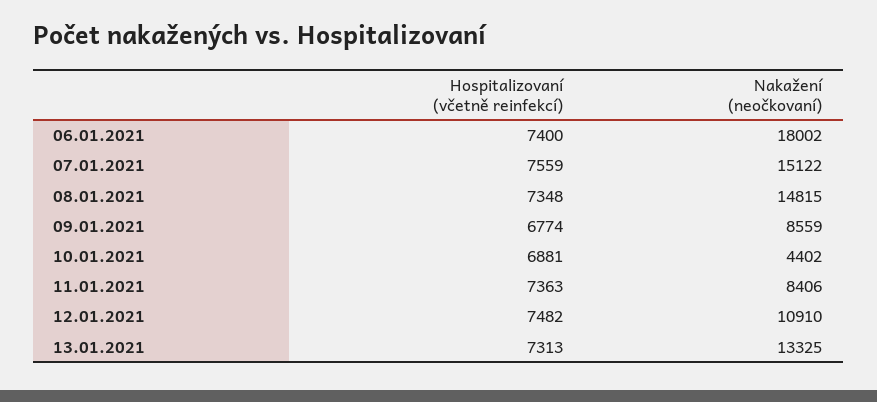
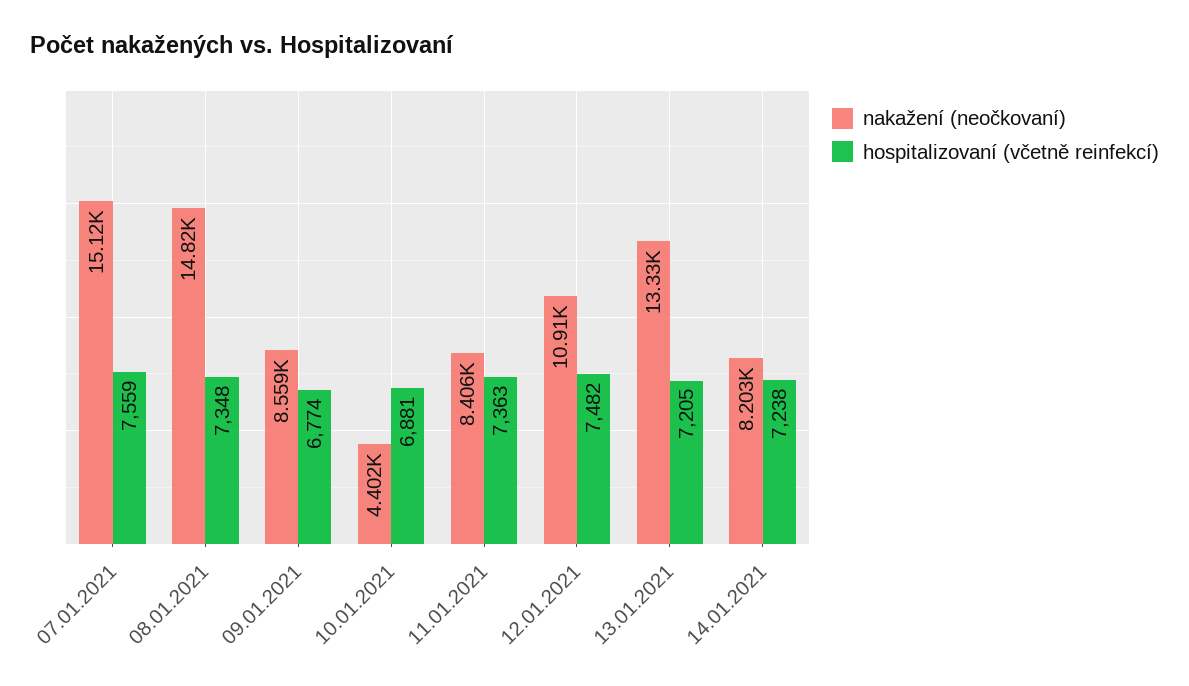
Hospitalizovaní (včetně reinfekcí), 06.01.2021: 7400 -> none
Nakažení (neočkovaní), 06.01.2021: 18002 -> none
Hospitalizovaní (včetně reinfekcí), 13.01.2021: 7313 -> 7205
Nakažení (neočkovaní), 14.01.2021: none -> 8203
Hospitalizovaní (včetně reinfekcí), 14.01.2021: none -> 7238

